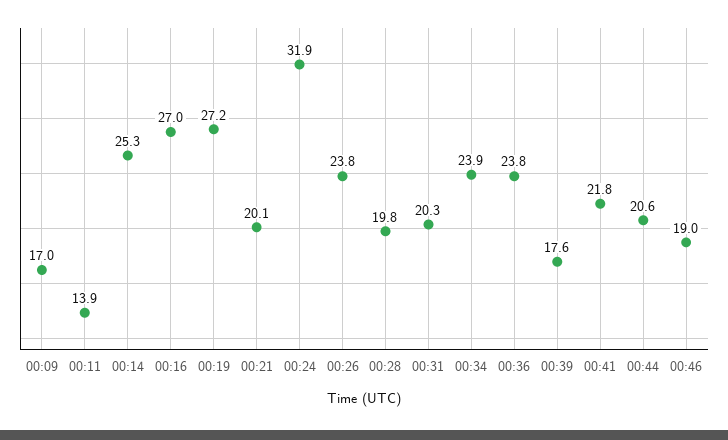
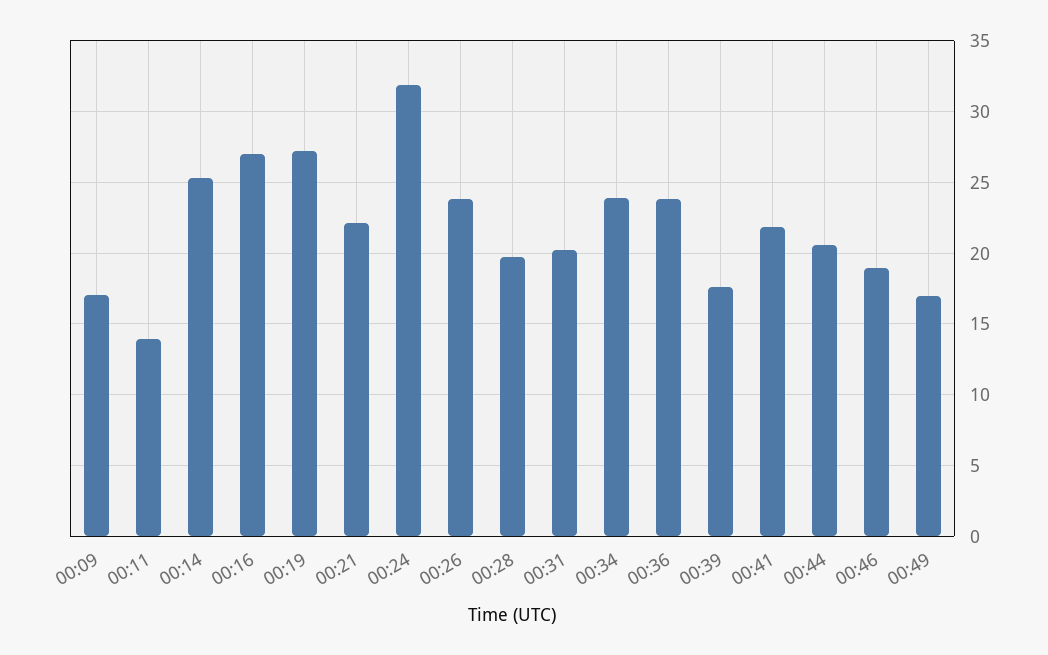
00:21: 20.1 -> 22
00:49: none -> 17

